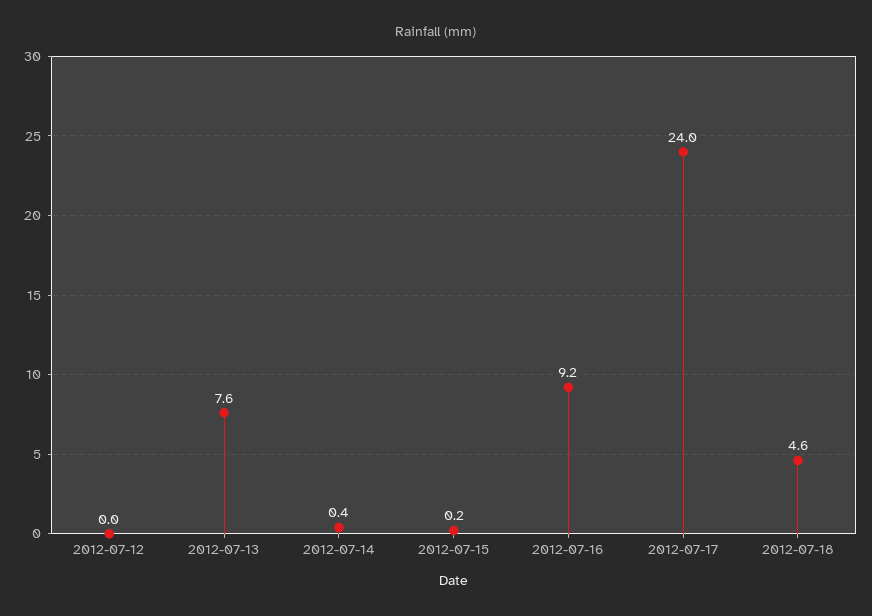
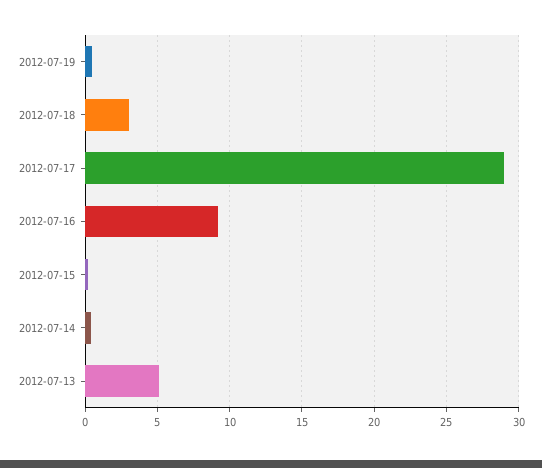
2012-07-12: 0 -> none
2012-07-13: 7.6 -> 5
2012-07-17: 24 -> 29
2012-07-18: 4.6 -> 3
2012-07-19: none -> 0.5

